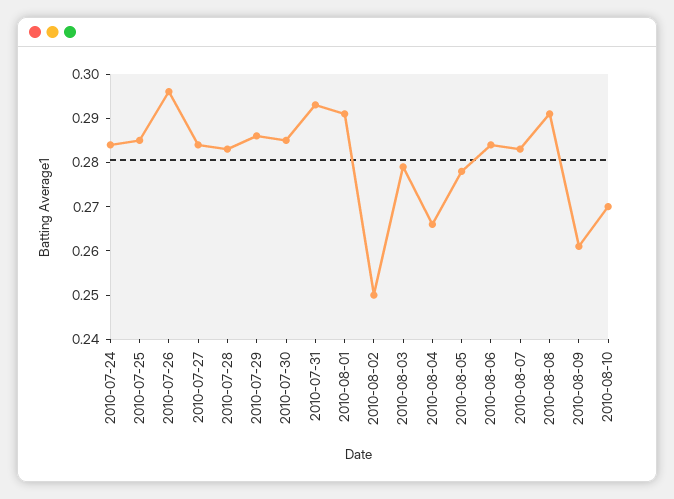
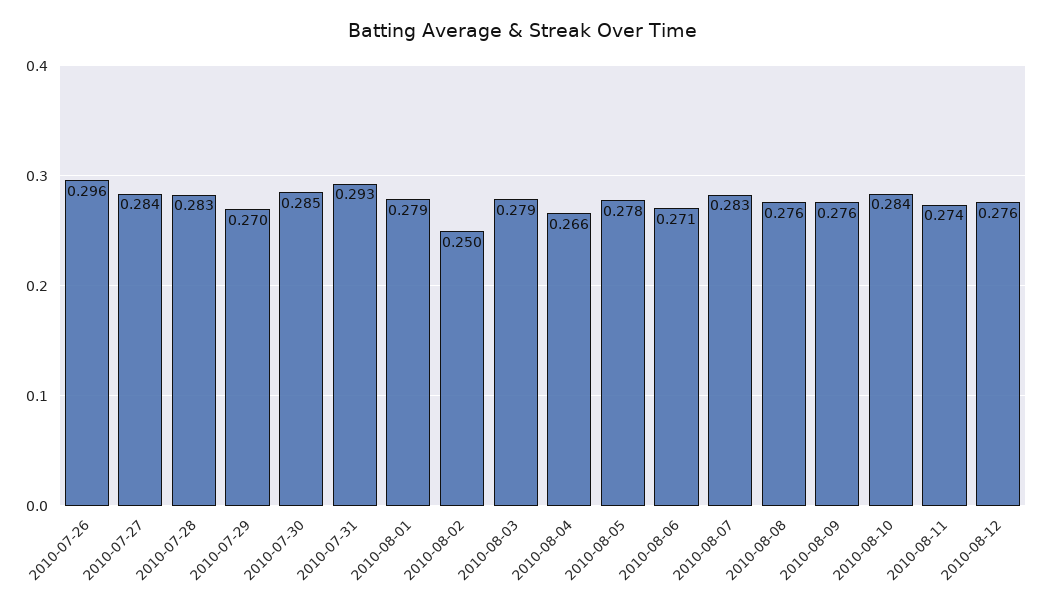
2010-07-24: 0.285 -> none
2010-07-25: 0.285 -> none
2010-07-29: 0.285 -> 0.27
2010-08-01: 0.29 -> 0.279
2010-08-06: 0.285 -> 0.271
2010-08-08: 0.29 -> 0.276
2010-08-09: 0.26 -> 0.276
2010-08-10: 0.27 -> 0.284
2010-08-11: none -> 0.274
2010-08-12: none -> 0.276

